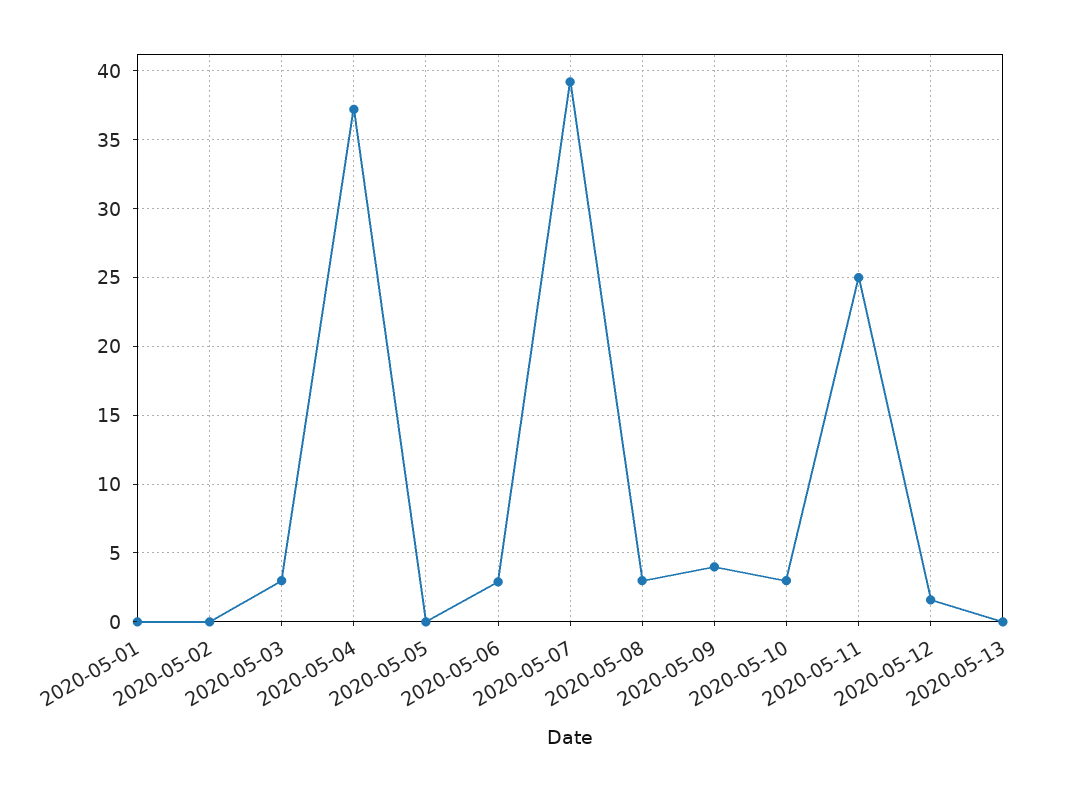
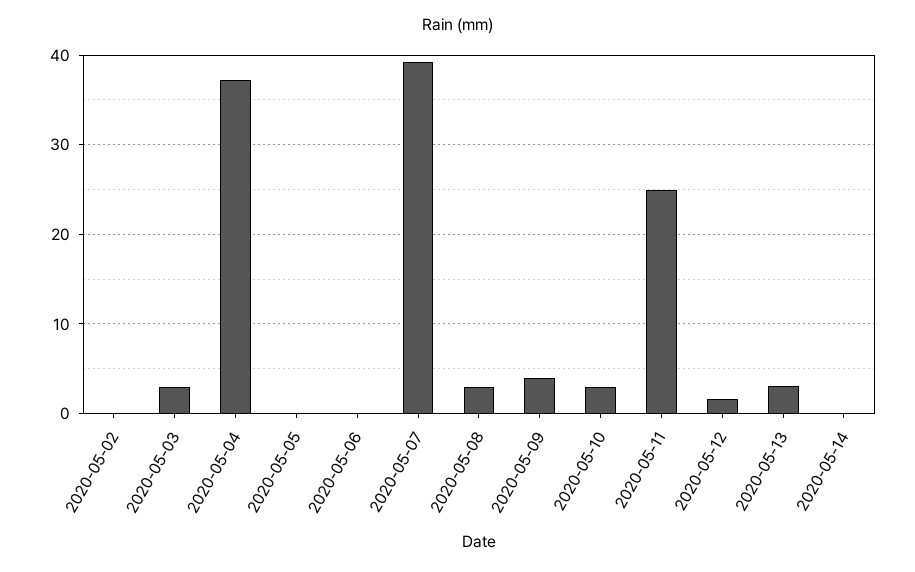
2020-05-01: 0 -> none
2020-05-06: 3 -> 0
2020-05-13: 0 -> 3
2020-05-14: none -> 0

